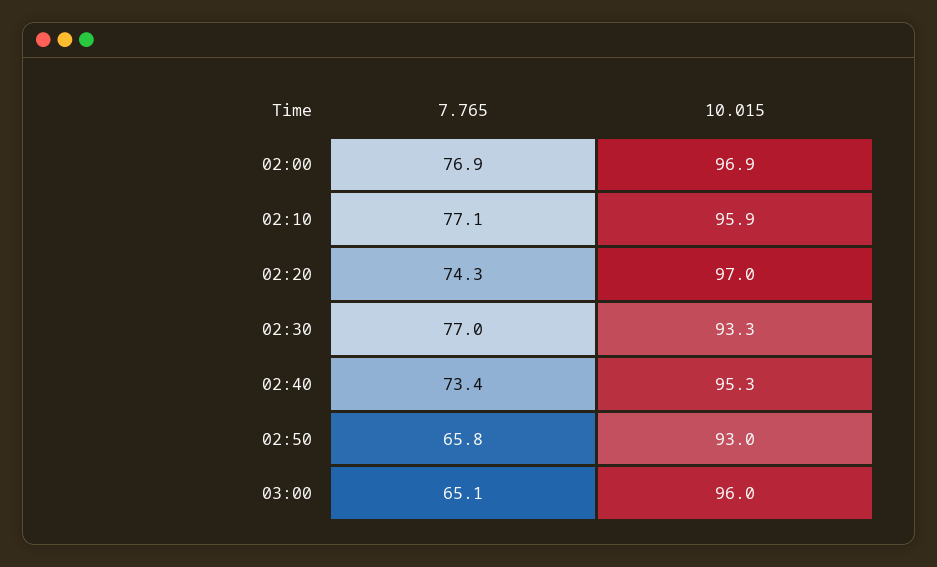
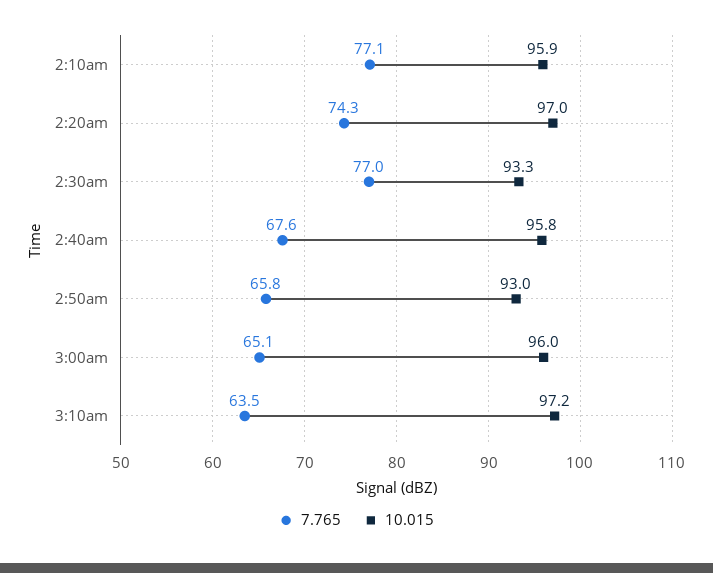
7.765, 02:00: 76.9 -> none
10.015, 02:00: 96.9 -> none
7.765, 02:40: 73.4 -> 67.6
10.015, 02:40: 95.3 -> 95.8
7.765, 3:10am: none -> 63.5
10.015, 3:10am: none -> 97.2

